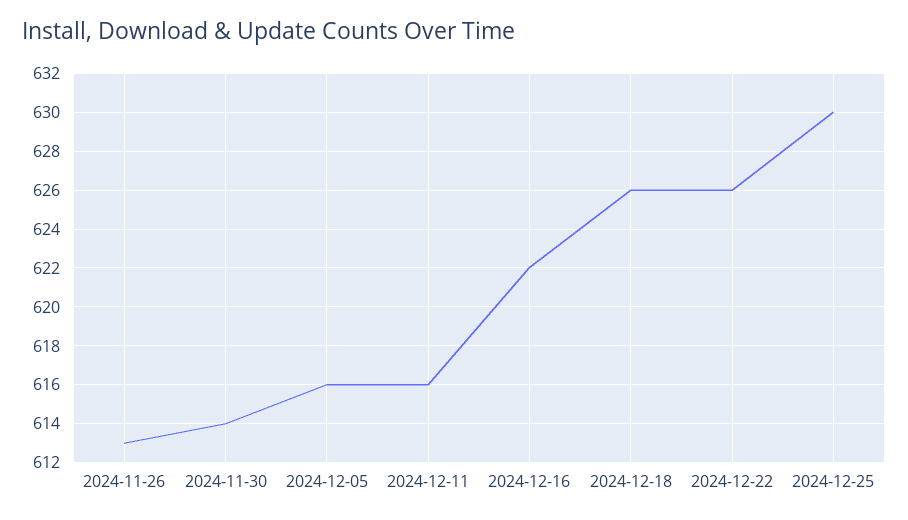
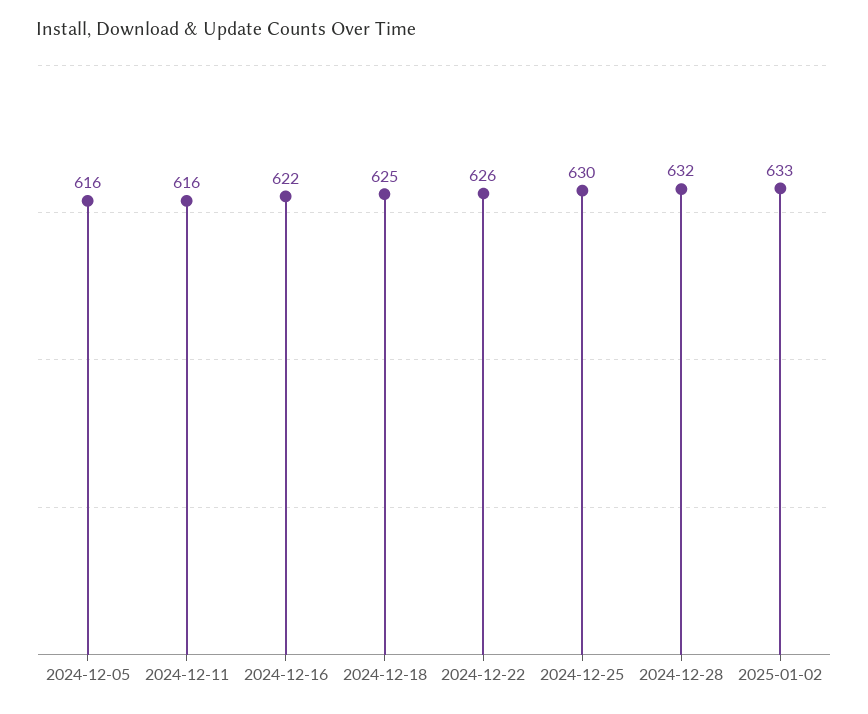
2024-11-26: 613 -> none
2024-11-30: 614 -> none
2024-12-18: 626 -> 625
2024-12-28: none -> 632
2025-01-02: none -> 633

